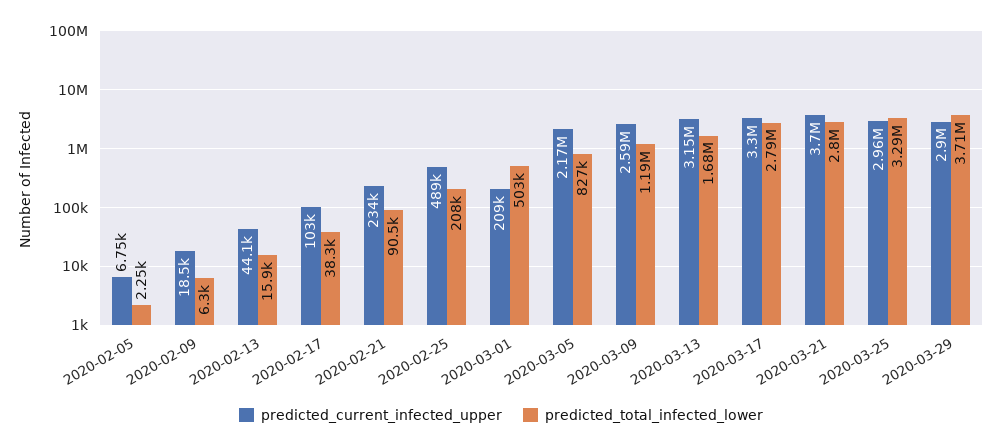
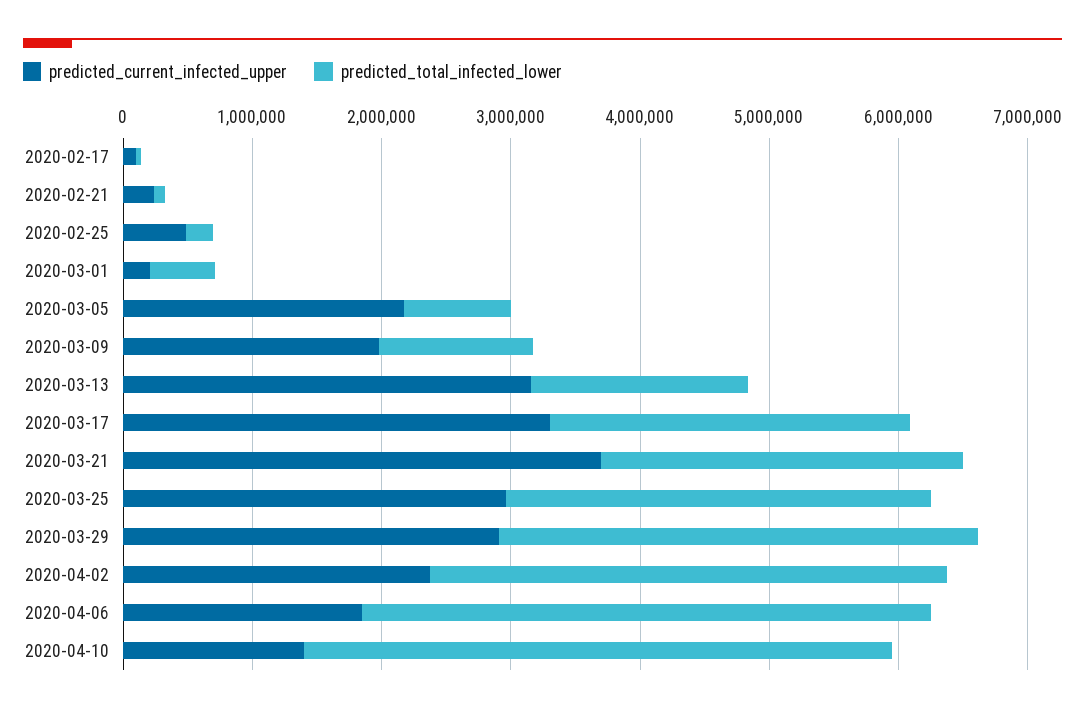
predicted_current_infected_upper, 2020-02-05: 6750 -> none
predicted_total_infected_lower, 2020-02-05: 2250 -> none
predicted_current_infected_upper, 2020-02-09: 18500 -> none
predicted_total_infected_lower, 2020-02-09: 6300 -> none
predicted_current_infected_upper, 2020-02-13: 44100 -> none
predicted_total_infected_lower, 2020-02-13: 15900 -> none
predicted_current_infected_upper, 2020-03-09: 2590000 -> 2000000
predicted_current_infected_upper, 2020-04-02: none -> 2400000
predicted_total_infected_lower, 2020-04-02: none -> 4000000
predicted_current_infected_upper, 2020-04-06: none -> 1800000
predicted_total_infected_lower, 2020-04-06: none -> 4400000
predicted_current_infected_upper, 2020-04-10: none -> 1400000
predicted_total_infected_lower, 2020-04-10: none -> 4600000

